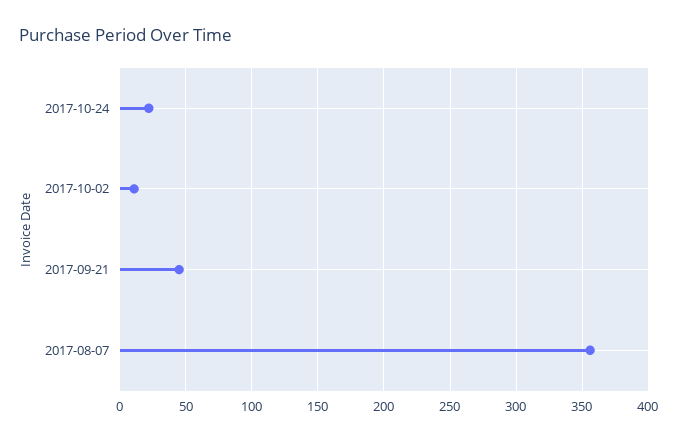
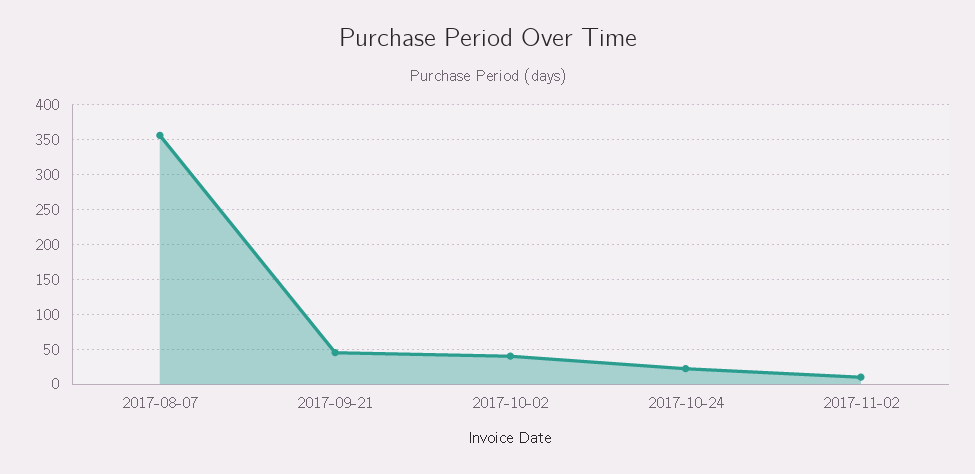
2017-10-02: 10 -> 40
2017-11-02: none -> 10

